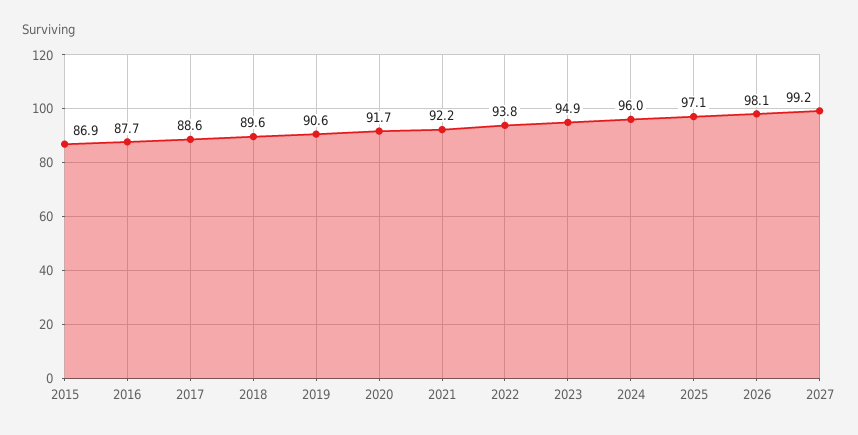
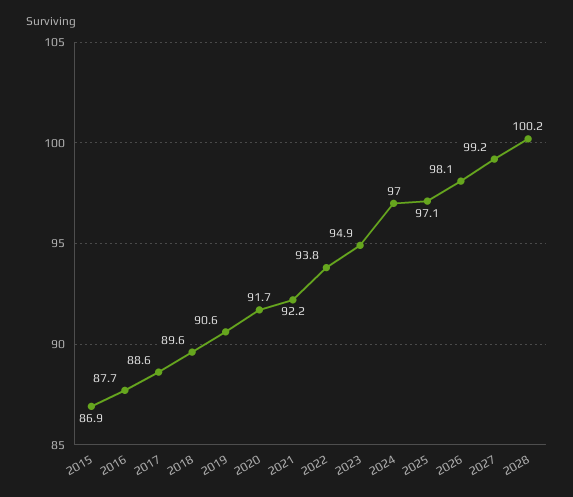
2024: 96 -> 97
2028: none -> 100.2

